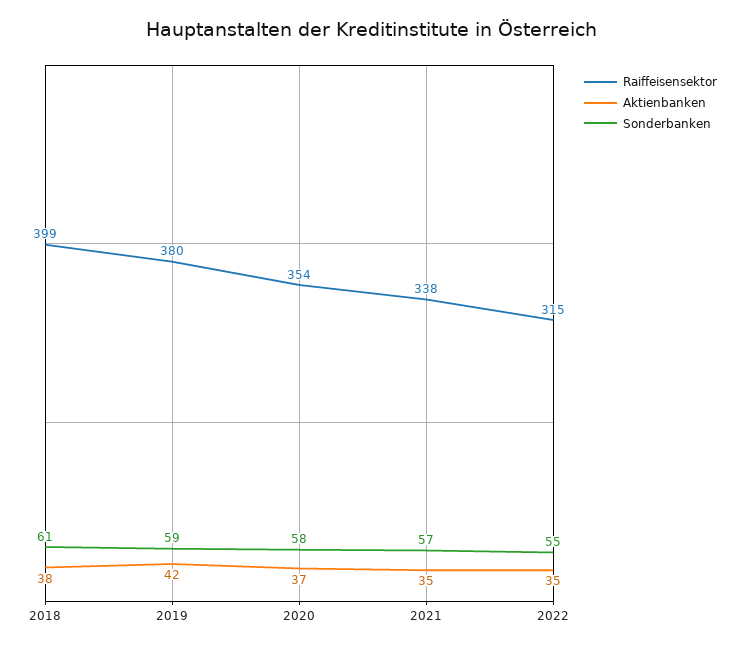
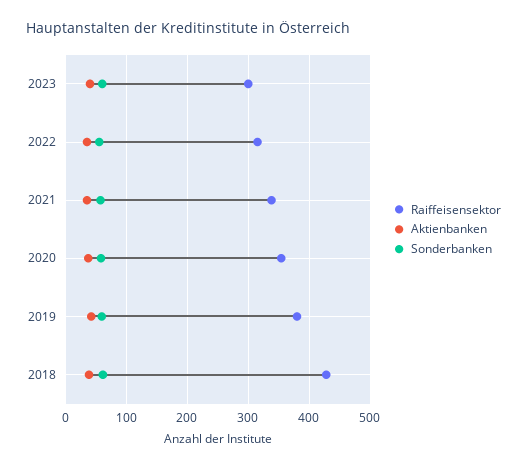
Raiffeisensektor, 2018: 399 -> 430
Raiffeisensektor, 2023: none -> 300
Aktienbanken, 2023: none -> 40
Sonderbanken, 2023: none -> 60

